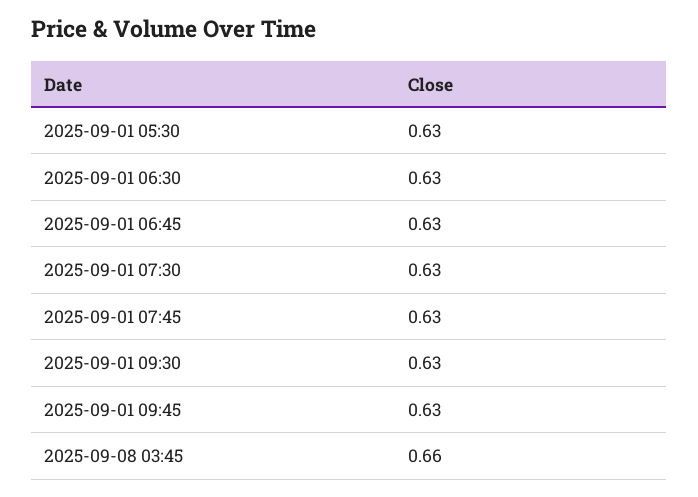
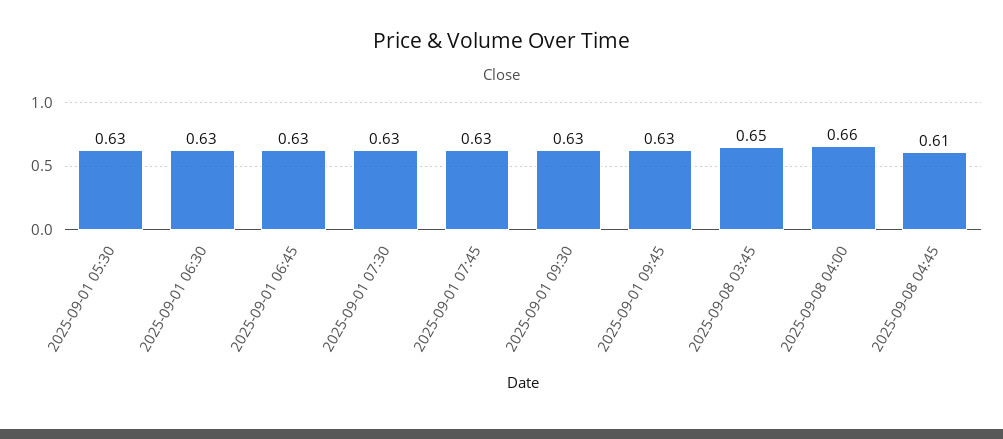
2025-09-08 03:45: 0.66 -> 0.65
2025-09-08 04:00: none -> 0.66
2025-09-08 04:45: none -> 0.61

